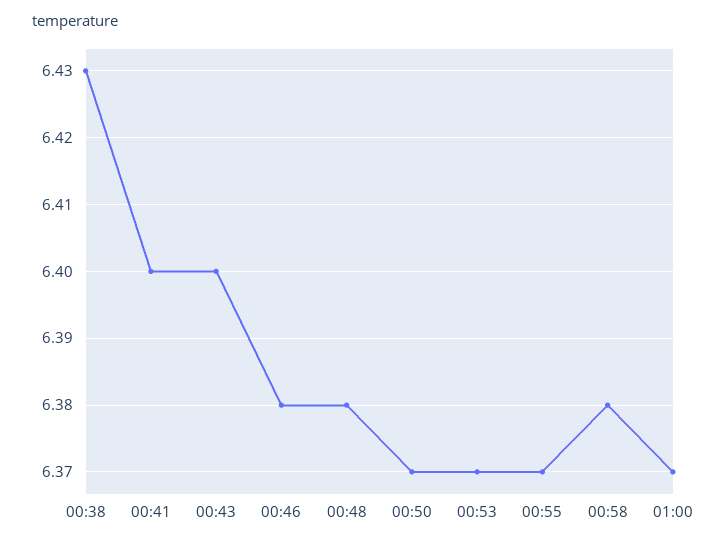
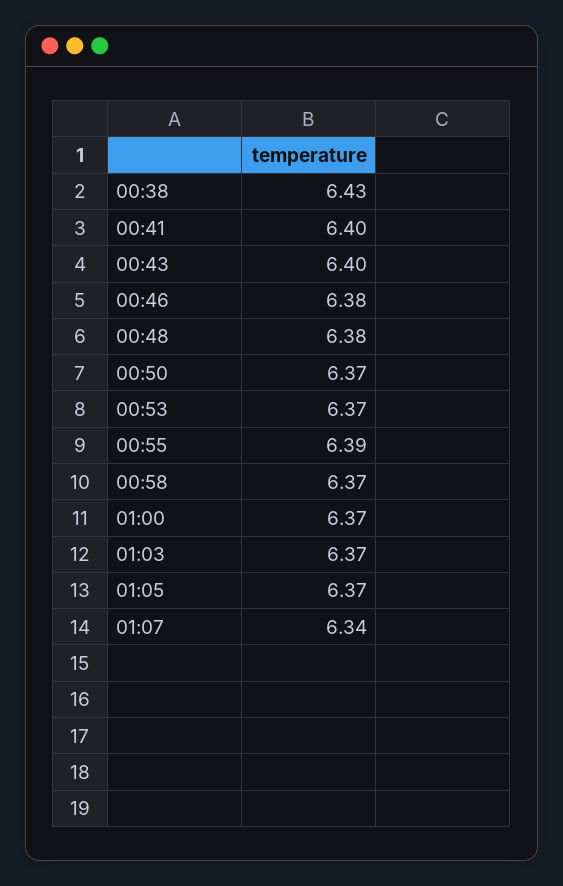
00:55: 6.37 -> 6.39
00:58: 6.38 -> 6.37
01:03: none -> 6.37
01:05: none -> 6.37
01:07: none -> 6.34

